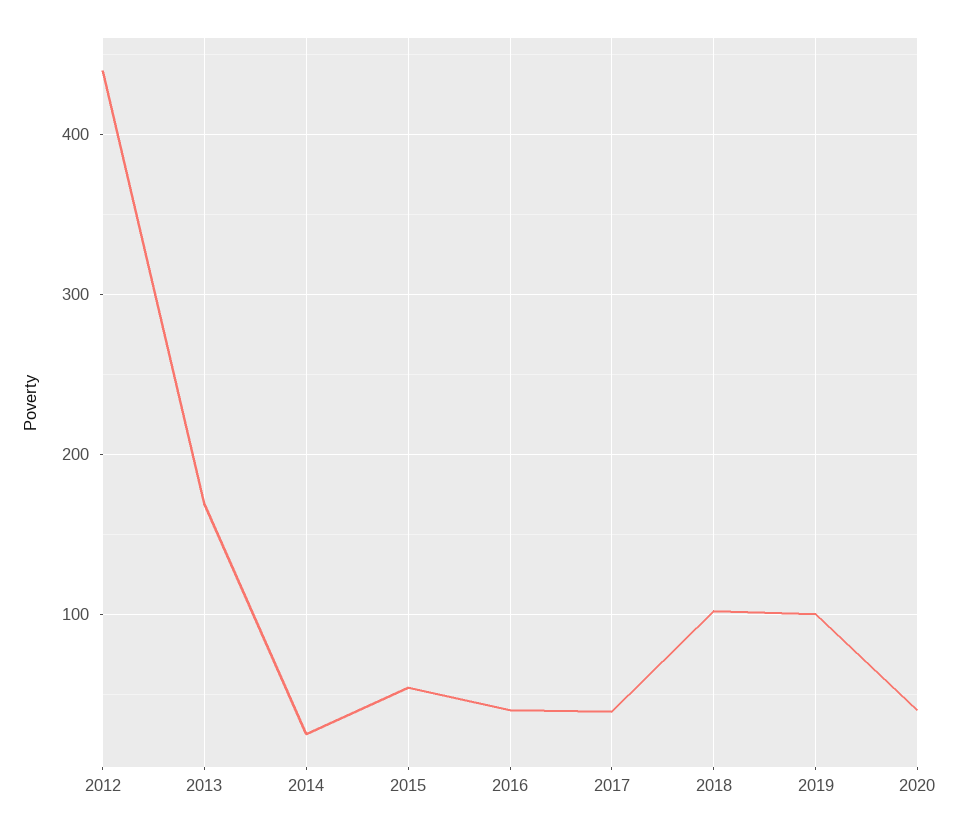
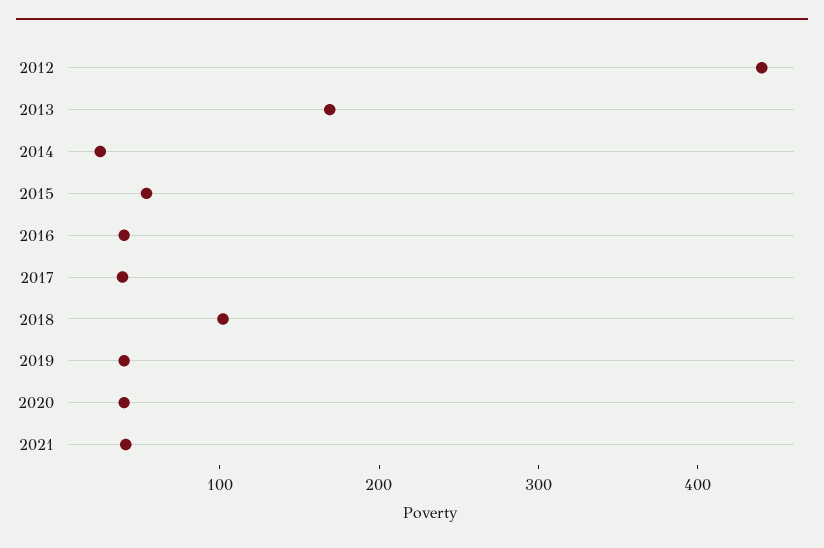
2019: 100 -> 40
2021: none -> 40

